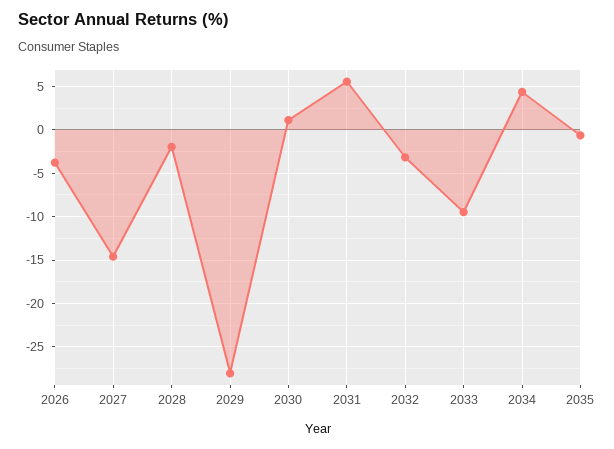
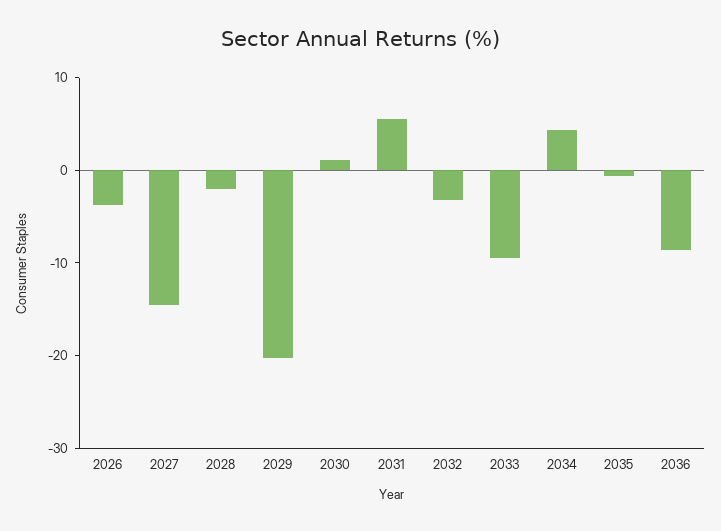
2029: -28 -> -20
2036: none -> -8

